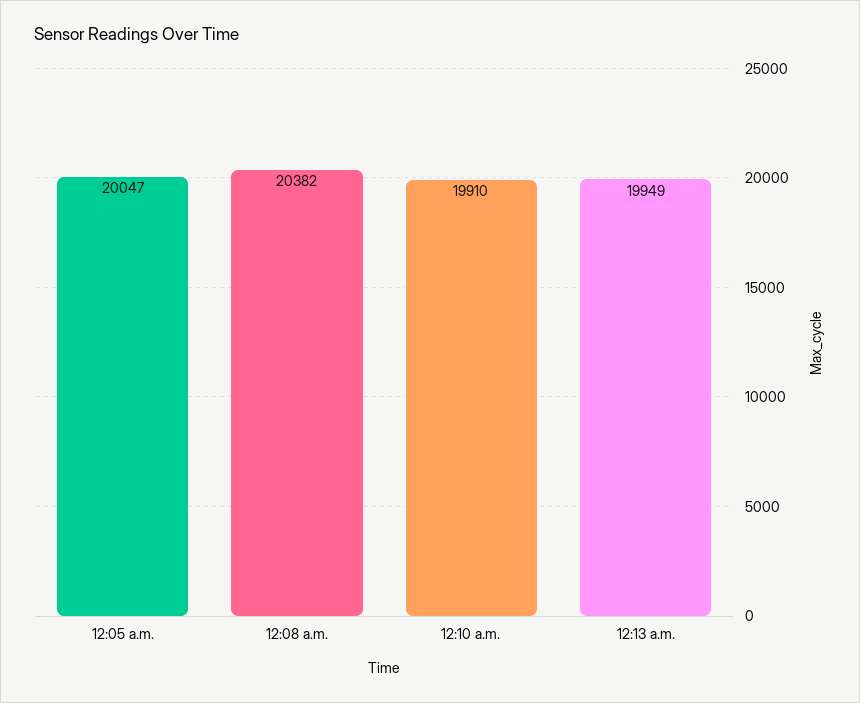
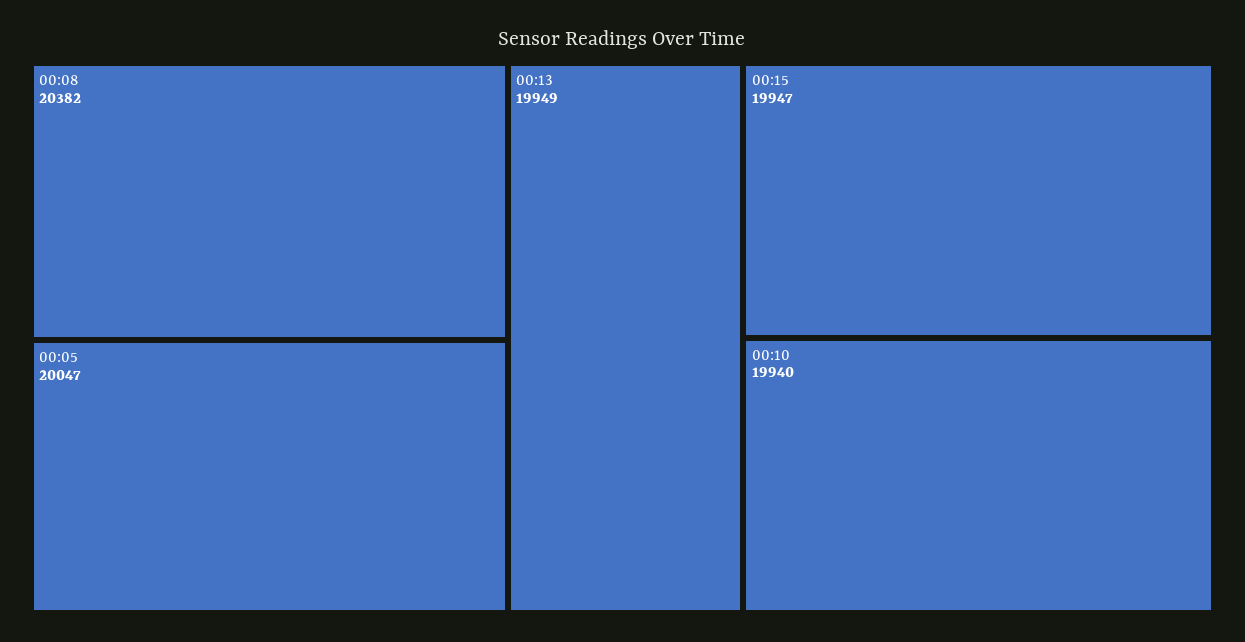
12:10 a.m.: 19910 -> 19940
00:15: none -> 19947

